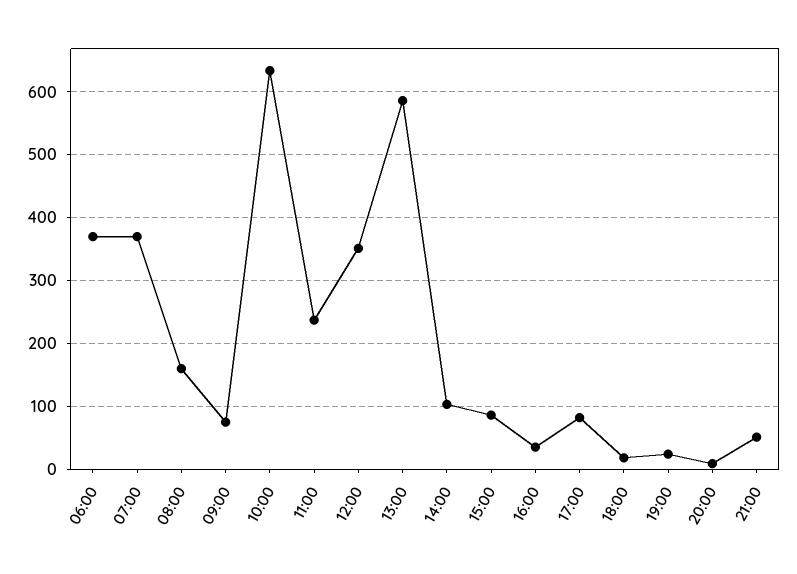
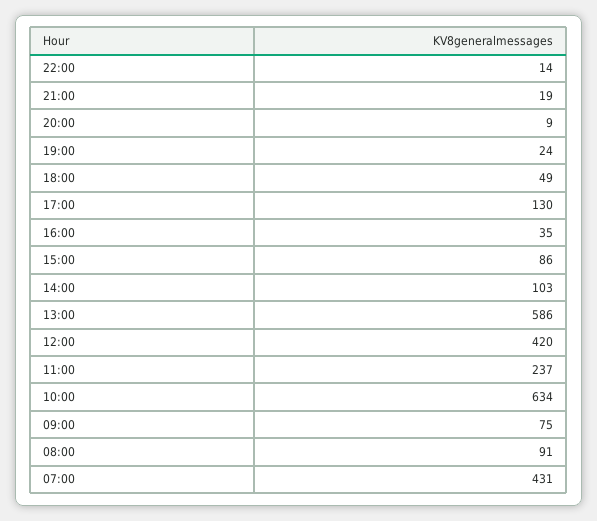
06:00: 370 -> none
07:00: 370 -> 431
08:00: 160 -> 91
12:00: 350 -> 420
17:00: 80 -> 130
18:00: 20 -> 49
21:00: 50 -> 19
22:00: none -> 14

